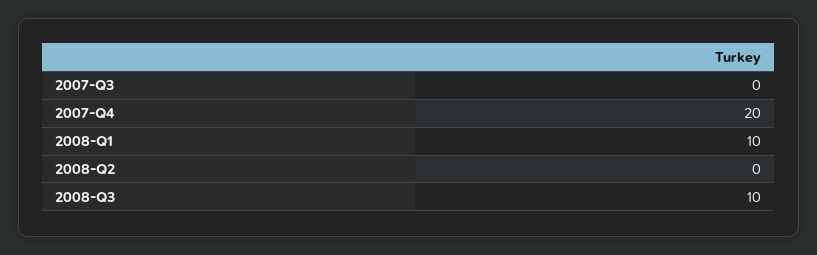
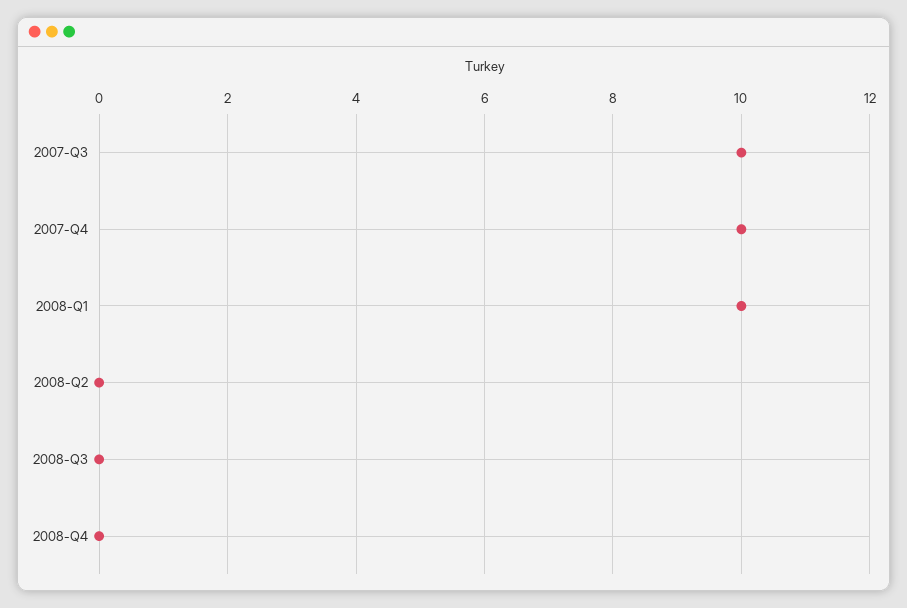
2007-Q3: 0 -> 10
2007-Q4: 20 -> 10
2008-Q3: 10 -> 0
2008-Q4: none -> 0

